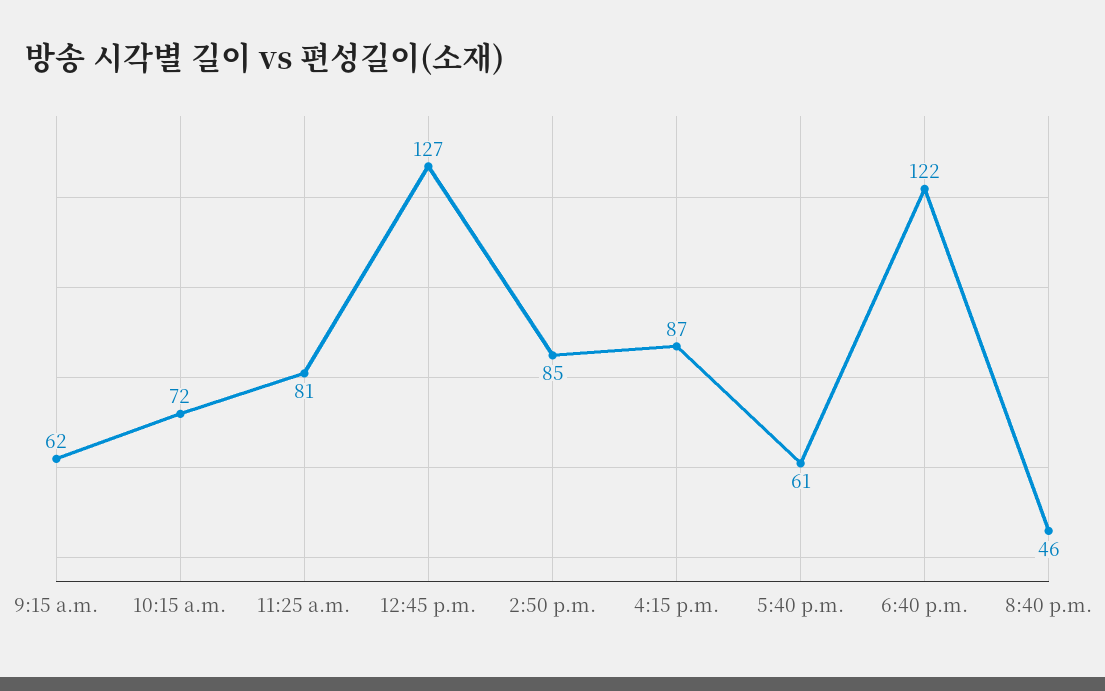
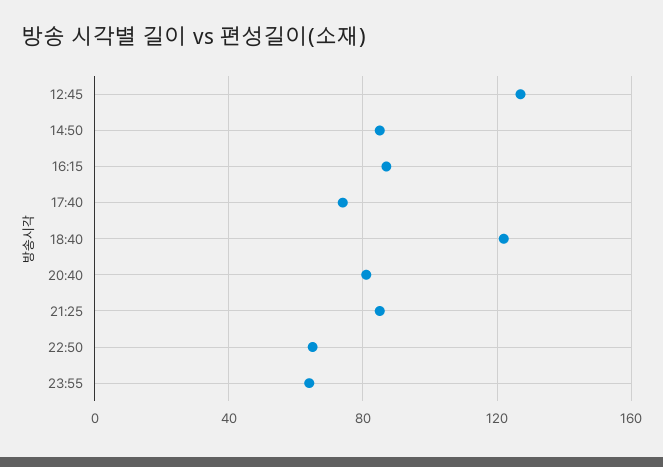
9:15 a.m.: 62 -> none
10:15 a.m.: 72 -> none
11:25 a.m.: 81 -> none
5:40 p.m.: 61 -> 75
8:40 p.m.: 46 -> 80
21:25: none -> 85
22:50: none -> 65
23:55: none -> 65

